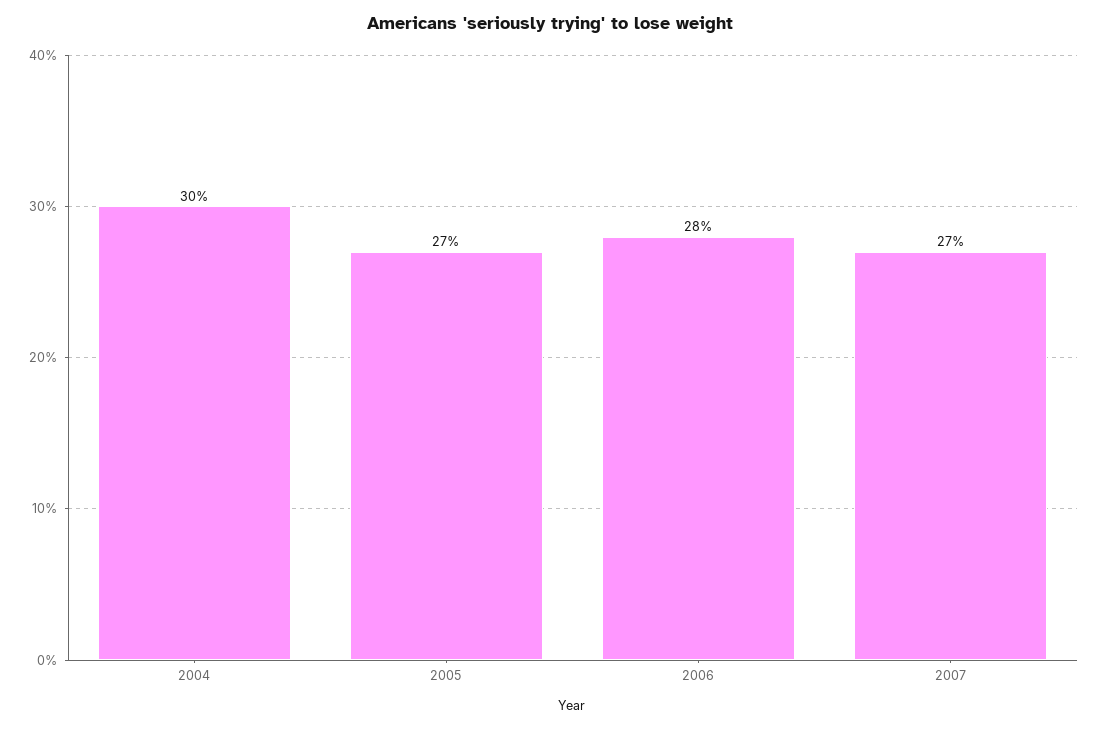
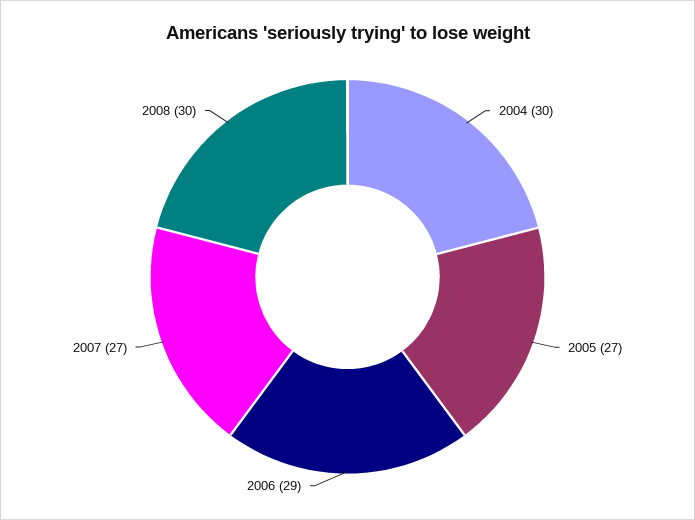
2006: 28 -> 29
2008: none -> 30

